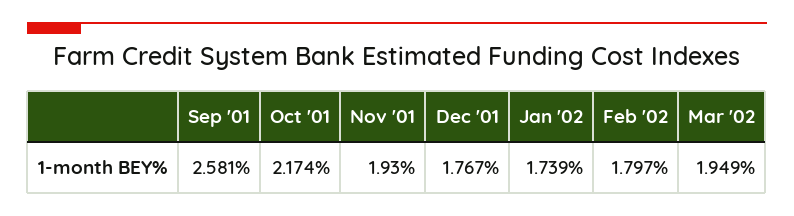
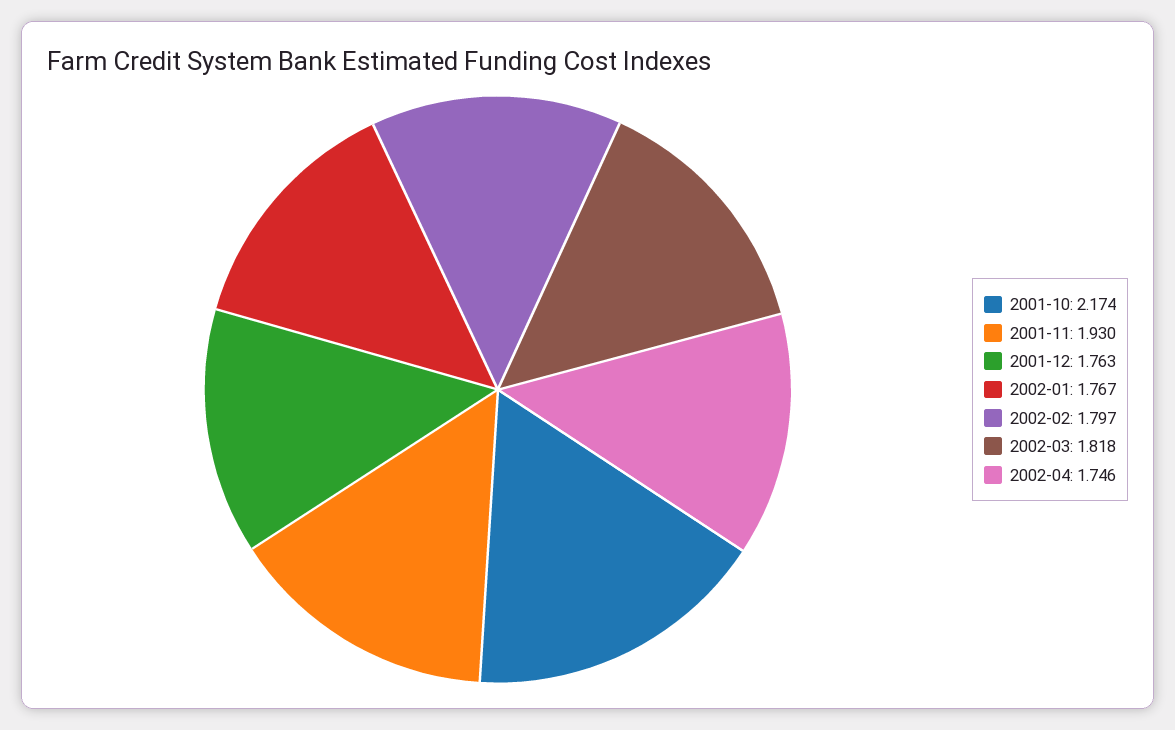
Sep '01: 2.581 -> none
Dec '01: 1.767 -> 1.763
Jan '02: 1.739 -> 1.767
Mar '02: 1.949 -> 1.818
2002-04: none -> 1.746

